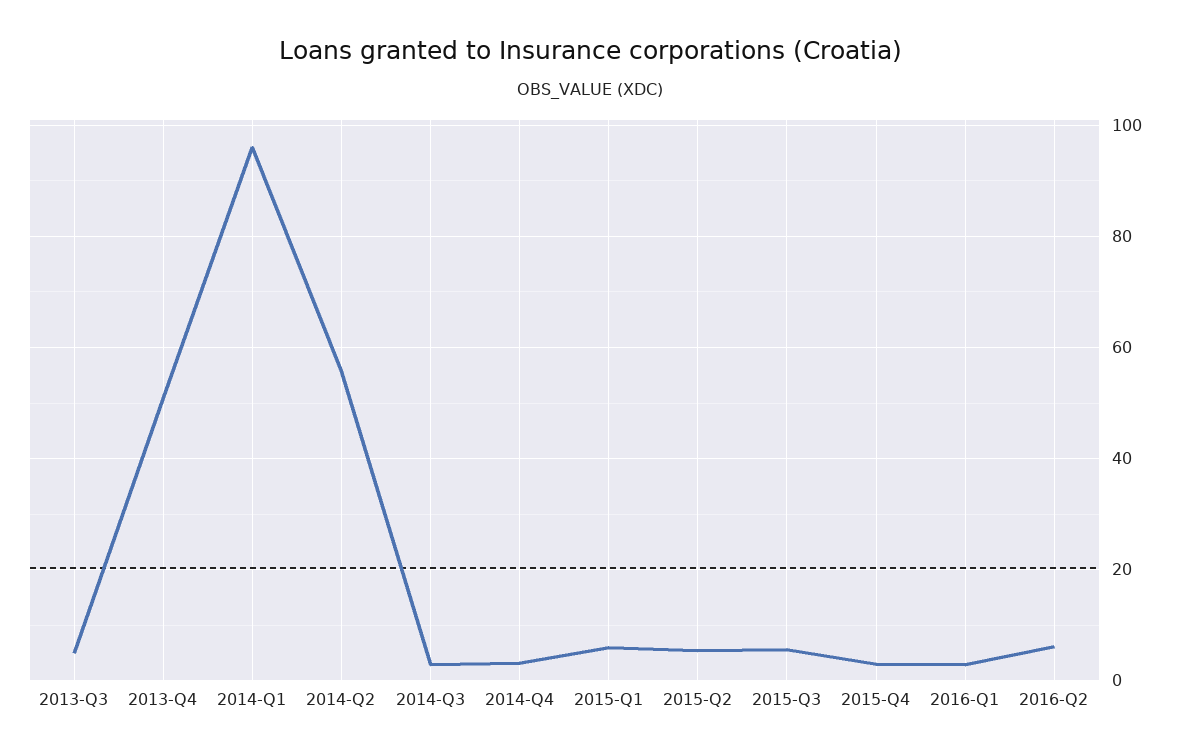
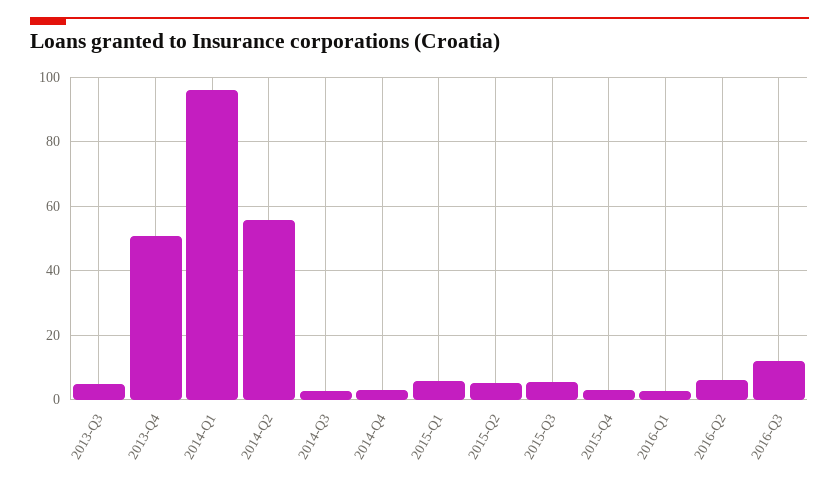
2016-Q3: none -> 12

